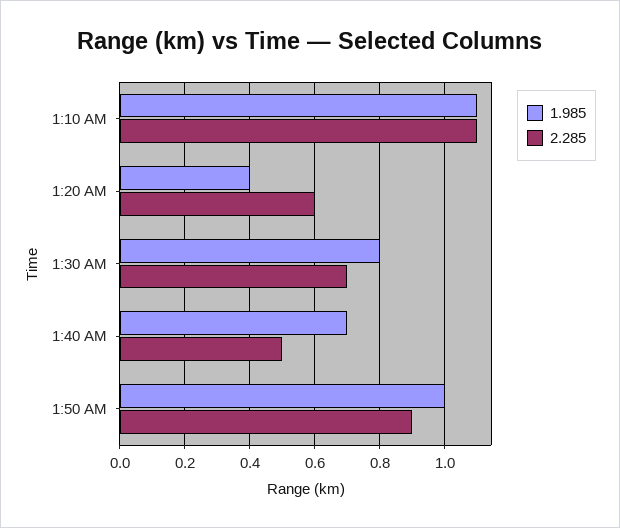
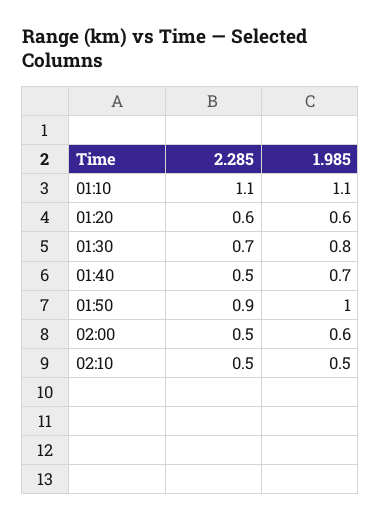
1.985, 1:20 AM: 0.4 -> 0.6
2.285, 02:00: none -> 0.5
1.985, 02:00: none -> 0.6
2.285, 02:10: none -> 0.5
1.985, 02:10: none -> 0.5

